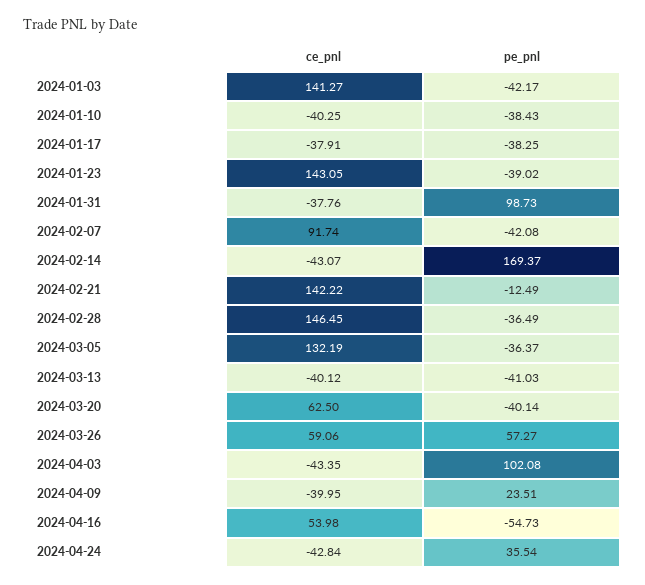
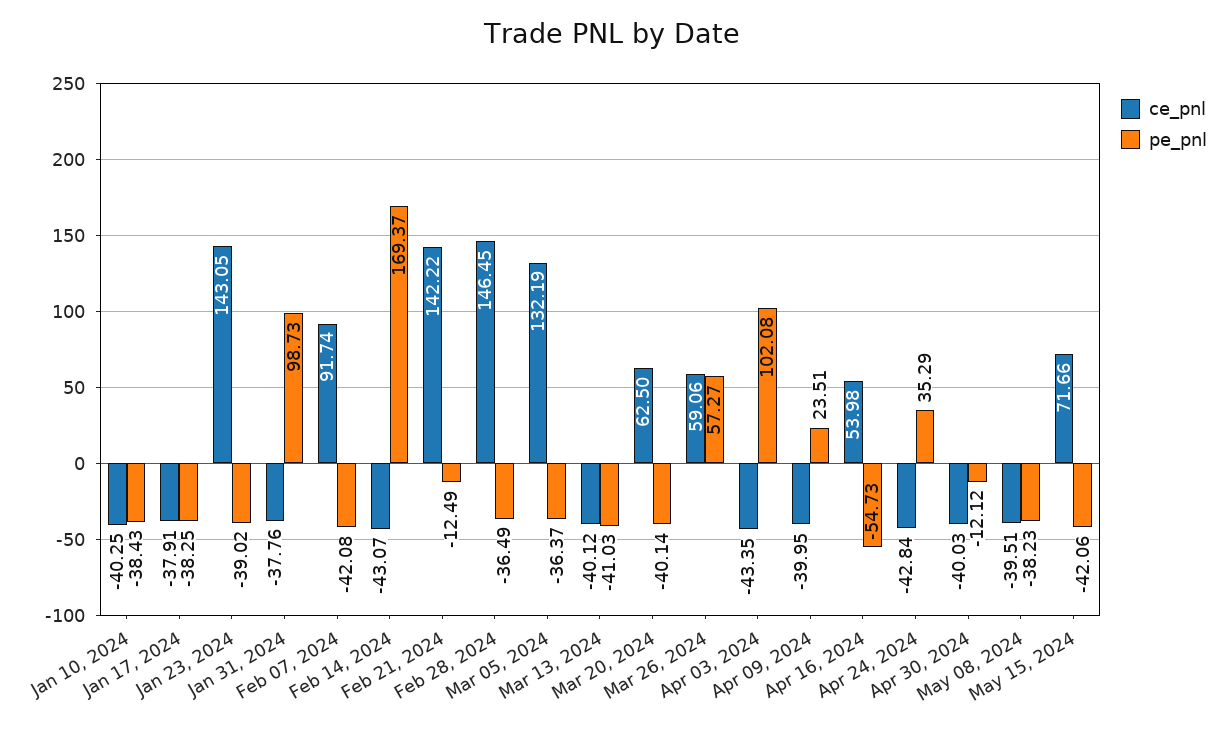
ce_pnl, 2024-01-03: 141.27 -> none
pe_pnl, 2024-01-03: -42.17 -> none
pe_pnl, 2024-04-24: 35.54 -> 35.29
ce_pnl, Apr 30, 2024: none -> -40.03
pe_pnl, Apr 30, 2024: none -> -12.12
ce_pnl, May 08, 2024: none -> -39.51
pe_pnl, May 08, 2024: none -> -38.23
ce_pnl, May 15, 2024: none -> 71.66
pe_pnl, May 15, 2024: none -> -42.06

